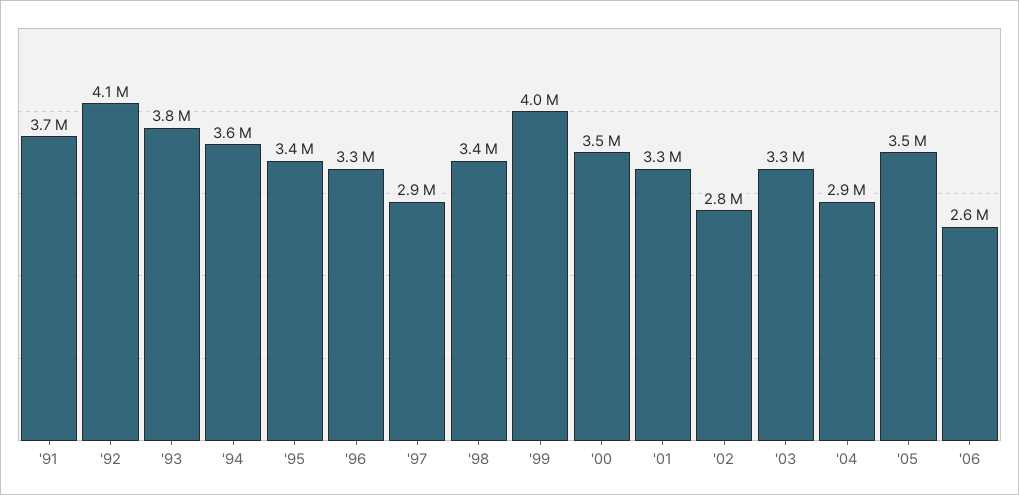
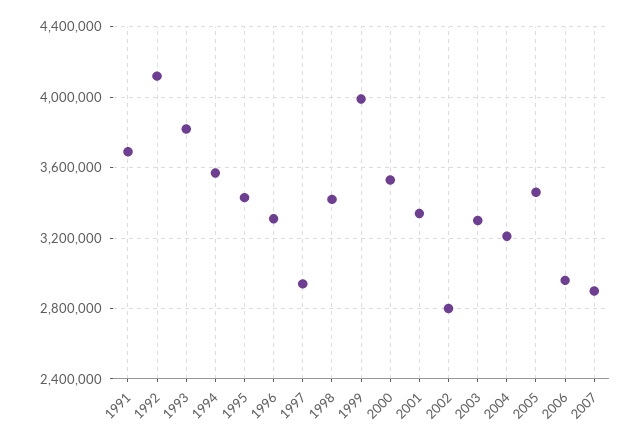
'04: 2900000 -> 3200000
'06: 2600000 -> 2950000
2007: none -> 2900000

